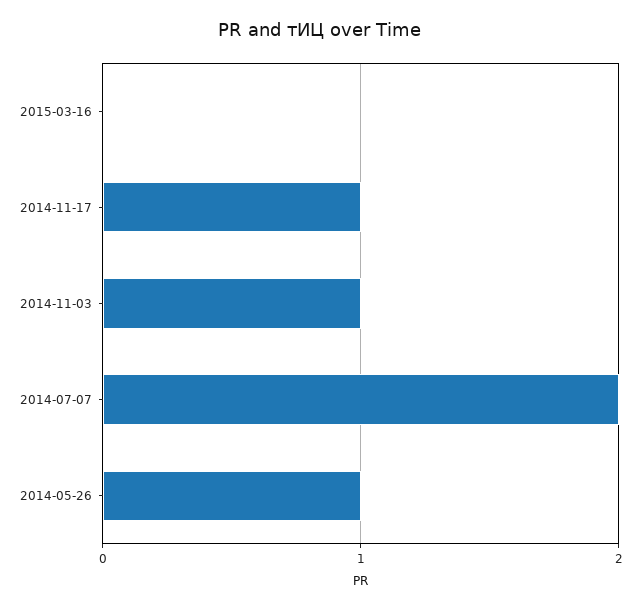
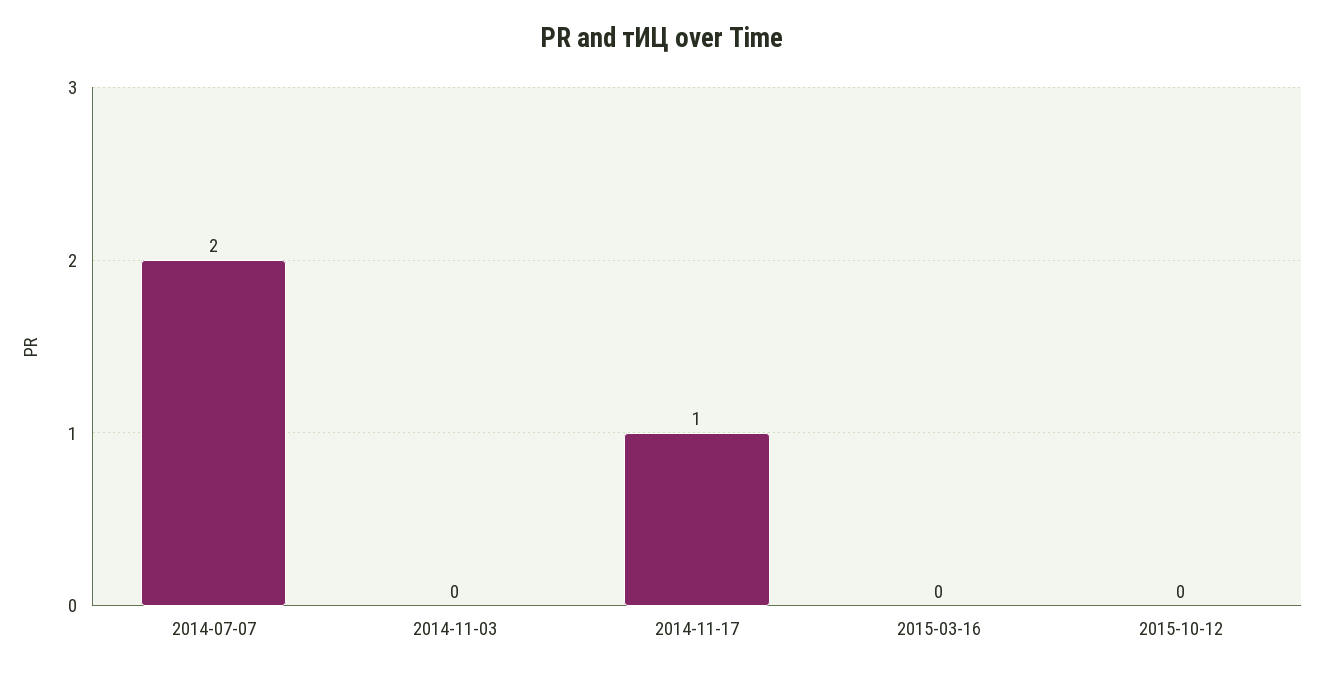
2014-11-03: 1 -> 0
2014-05-26: 1 -> none
2015-10-12: none -> 0

